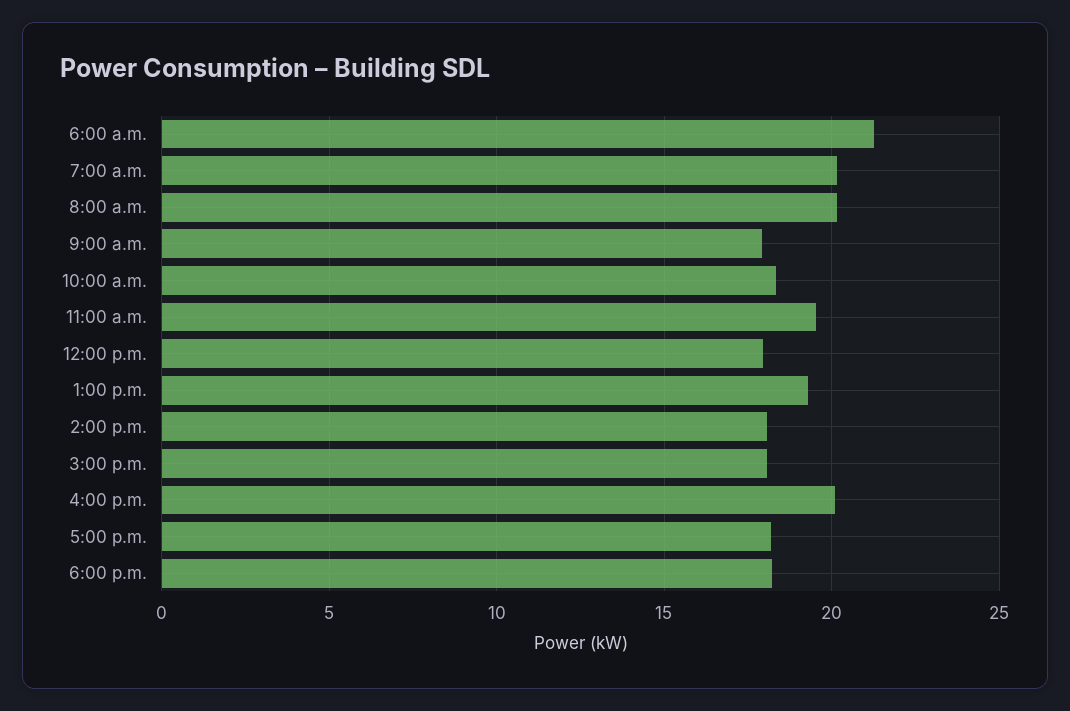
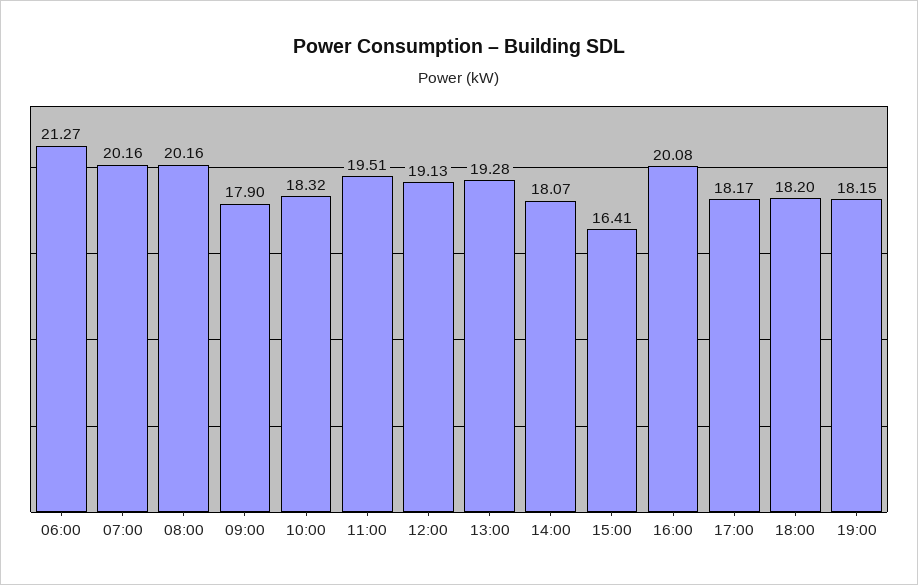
12:00 p.m.: 18 -> 19.13
3:00 p.m.: 18 -> 16.41
19:00: none -> 18.15

